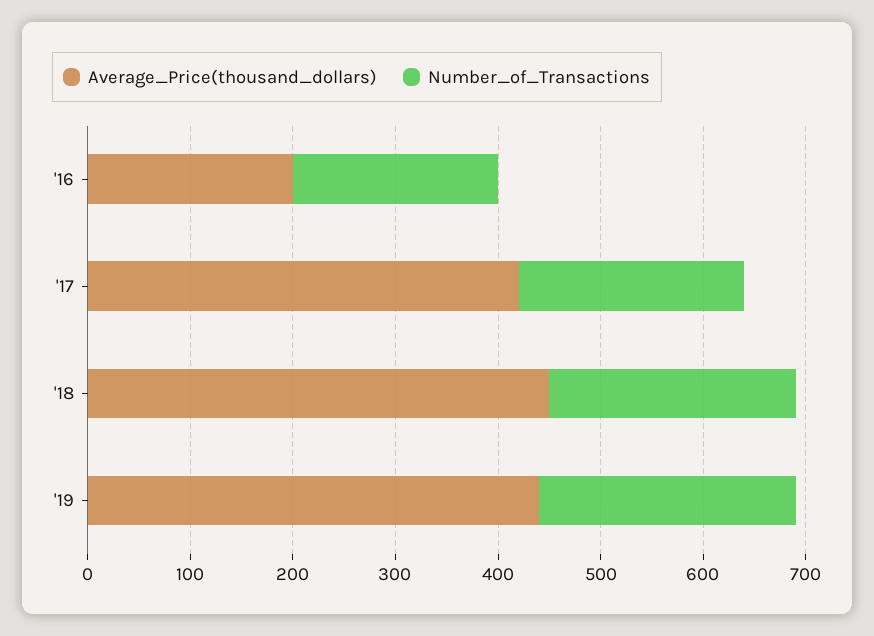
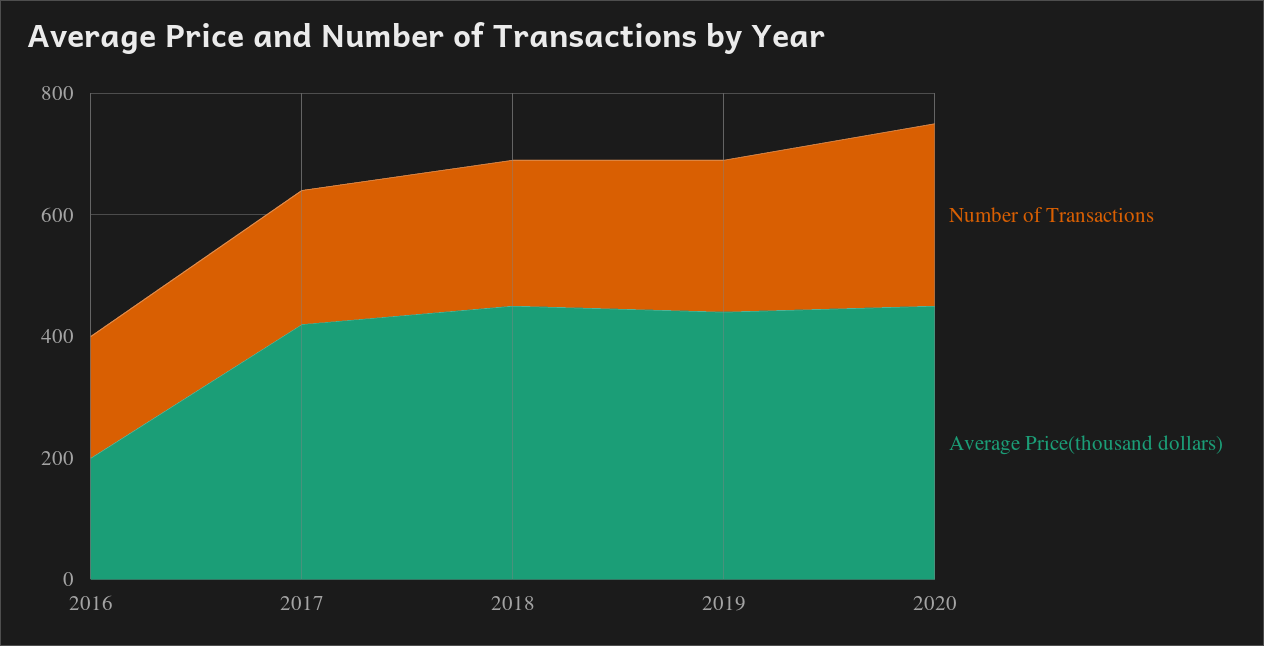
Number_of_Transactions, 2020: none -> 300
Average_Price(thousand_dollars), 2020: none -> 450

